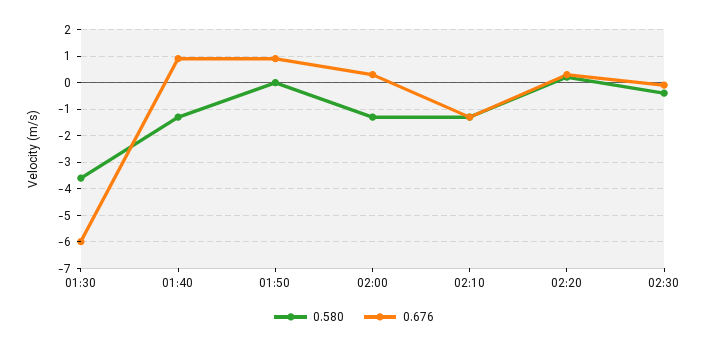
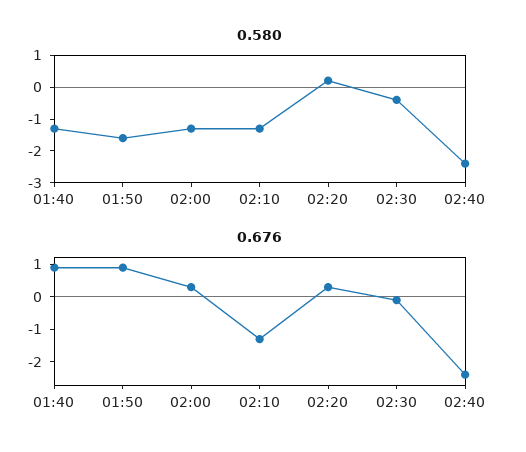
0.580, 01:30: -3.5 -> none
0.676, 01:30: -6 -> none
0.580, 01:50: 0 -> -1.5
0.580, 02:40: none -> -2.5
0.676, 02:40: none -> -2.5

